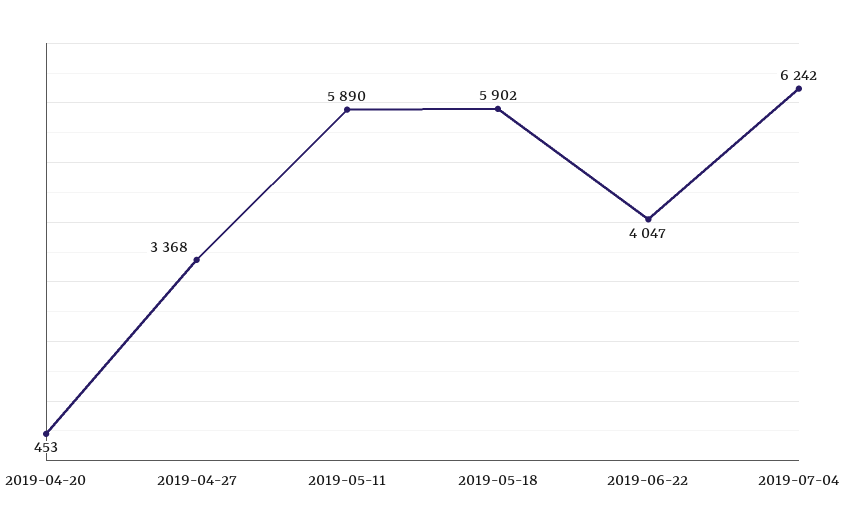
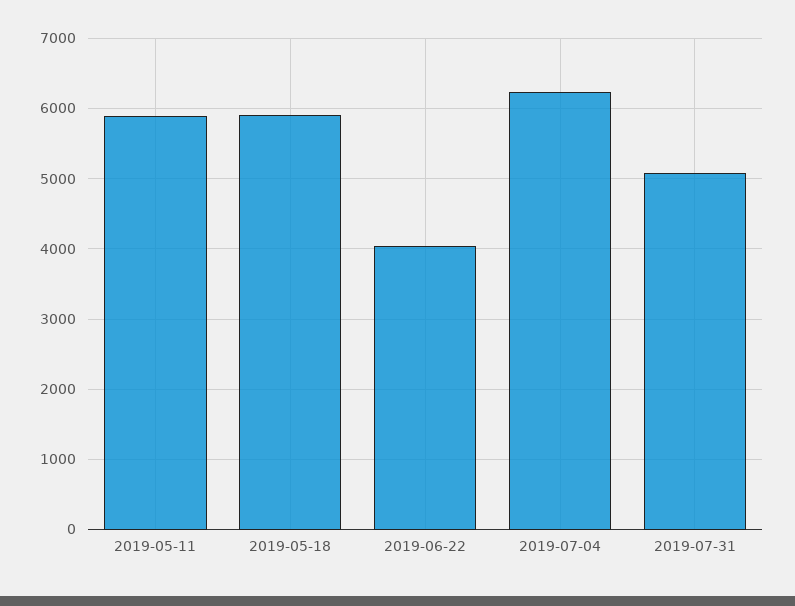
2019-04-20: 453 -> none
2019-04-27: 3368 -> none
2019-07-31: none -> 5100

